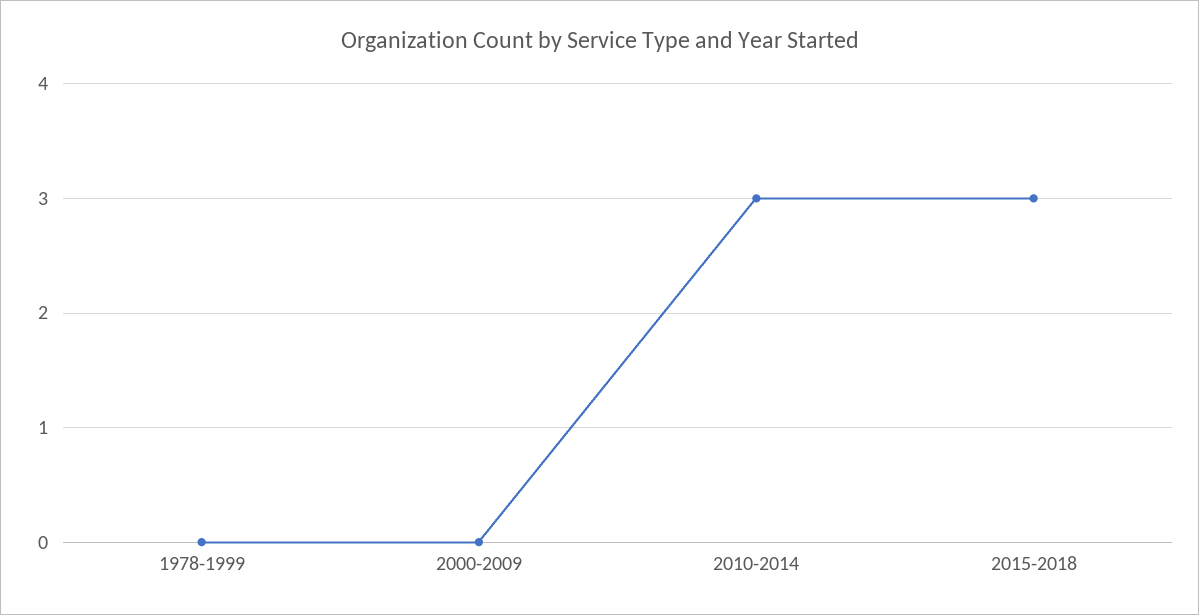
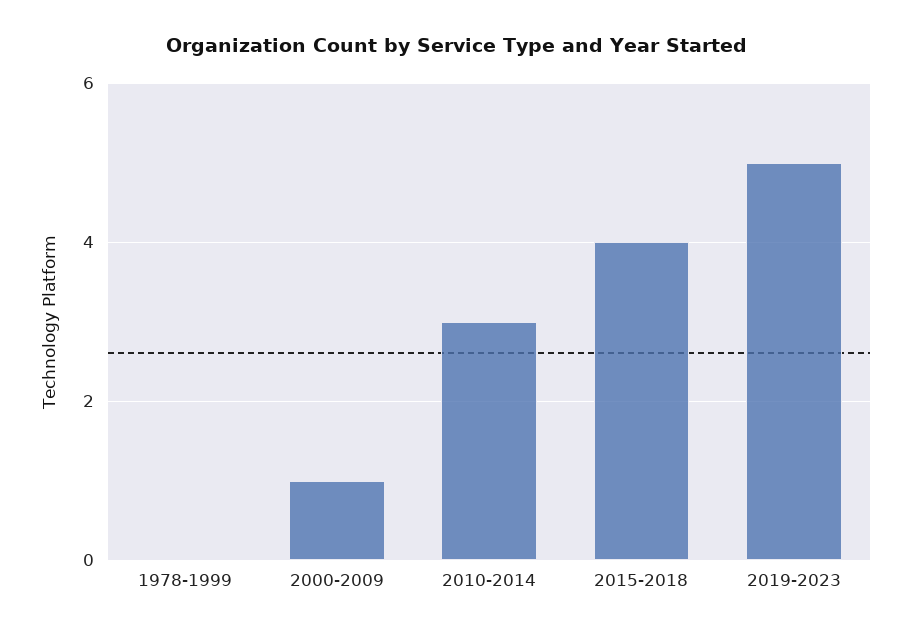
2000-2009: 0 -> 1
2015-2018: 3 -> 4
2019-2023: none -> 5

